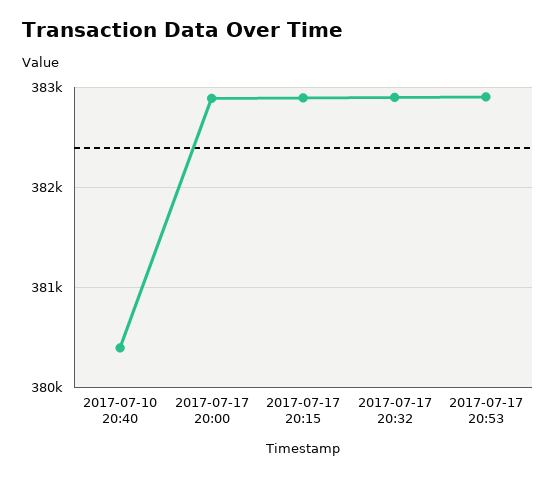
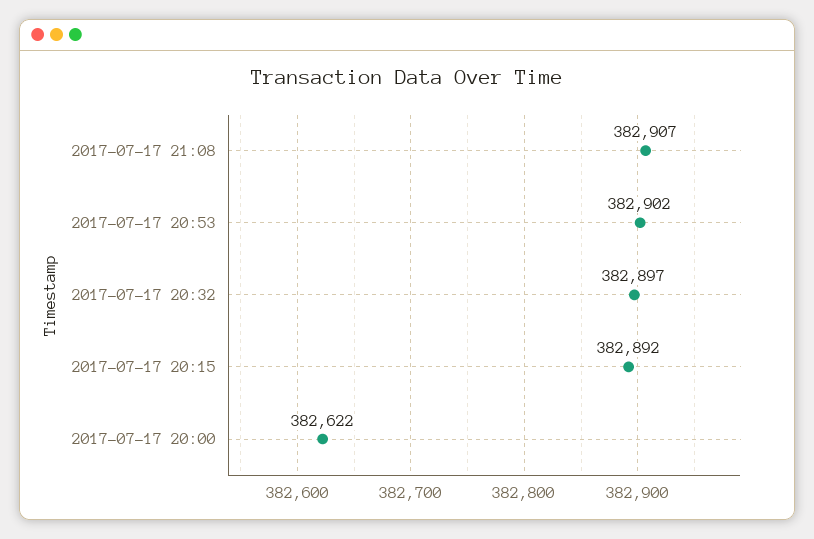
2017-07-10 20:40: 380400 -> none
2017-07-17 20:00: 382900 -> 382622
2017-07-17 21:08: none -> 382907

